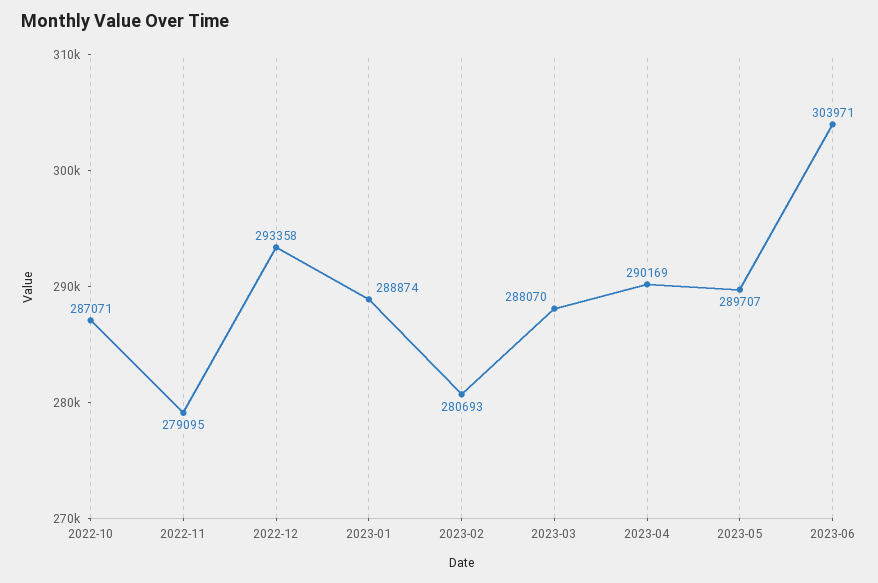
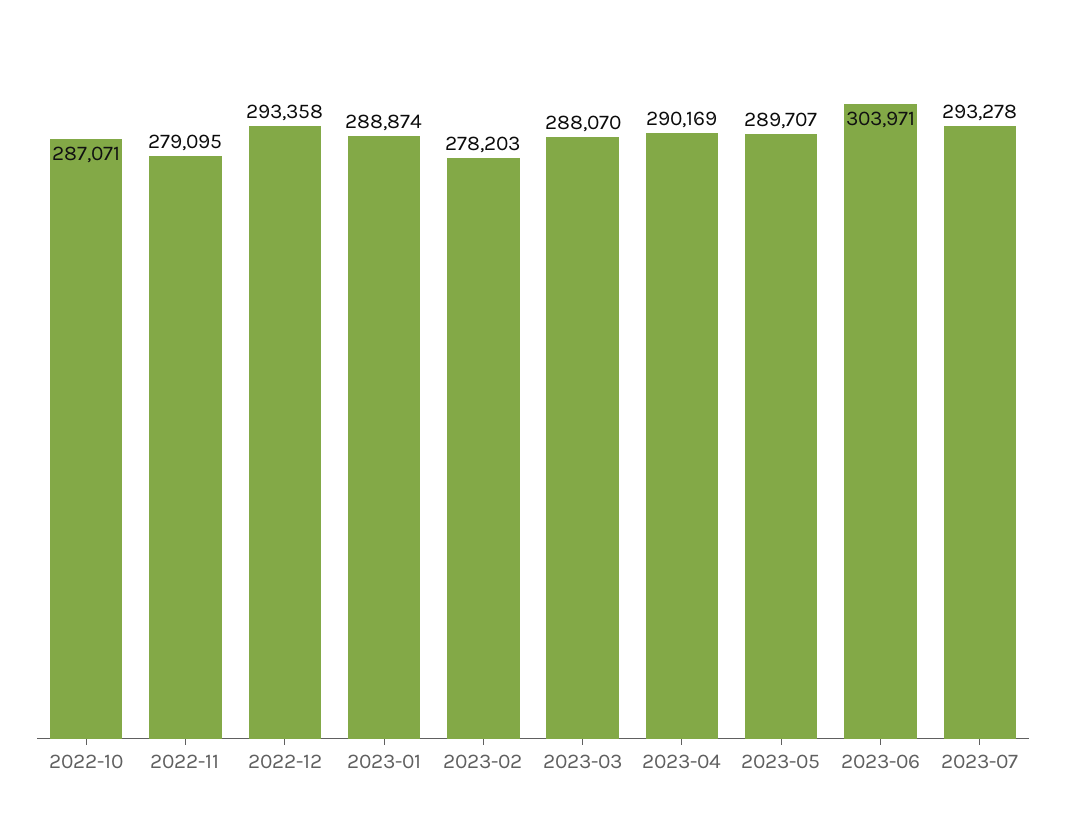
2023-02: 280693 -> 278203
2023-07: none -> 293278

